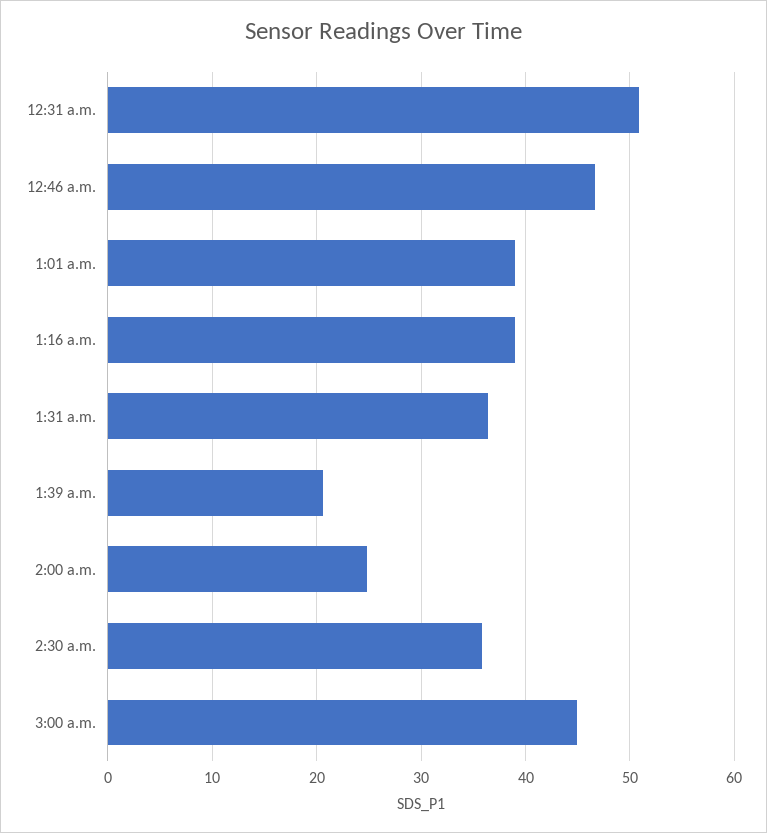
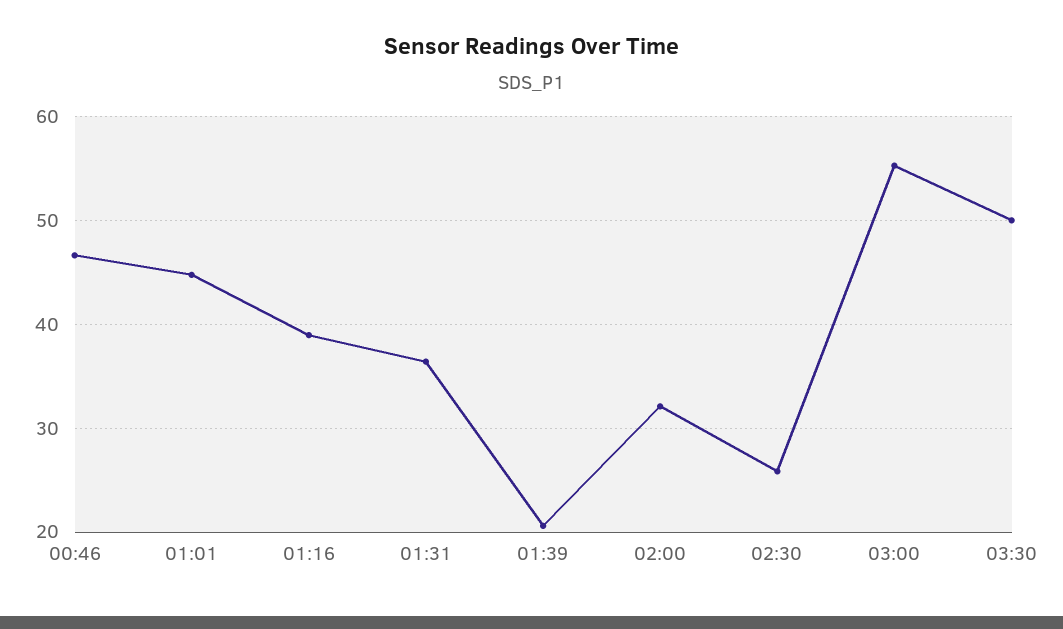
12:31 a.m.: 51 -> none
1:01 a.m.: 39 -> 45
2:00 a.m.: 25 -> 32
2:30 a.m.: 36 -> 26
3:00 a.m.: 45 -> 55
03:30: none -> 50

